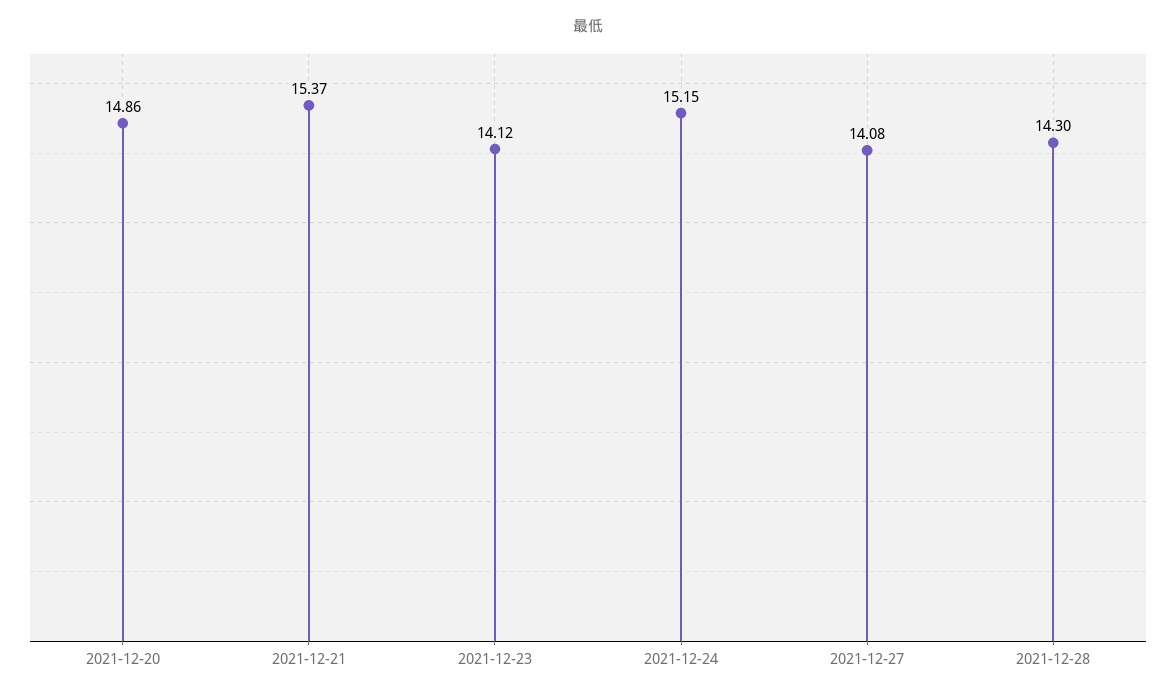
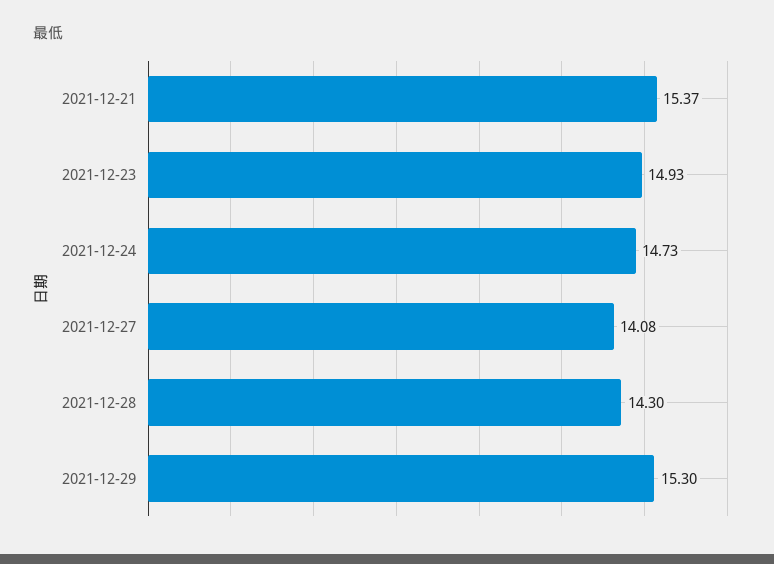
2021-12-20: 14.86 -> none
2021-12-23: 14.12 -> 14.93
2021-12-24: 15.15 -> 14.73
2021-12-29: none -> 15.3

